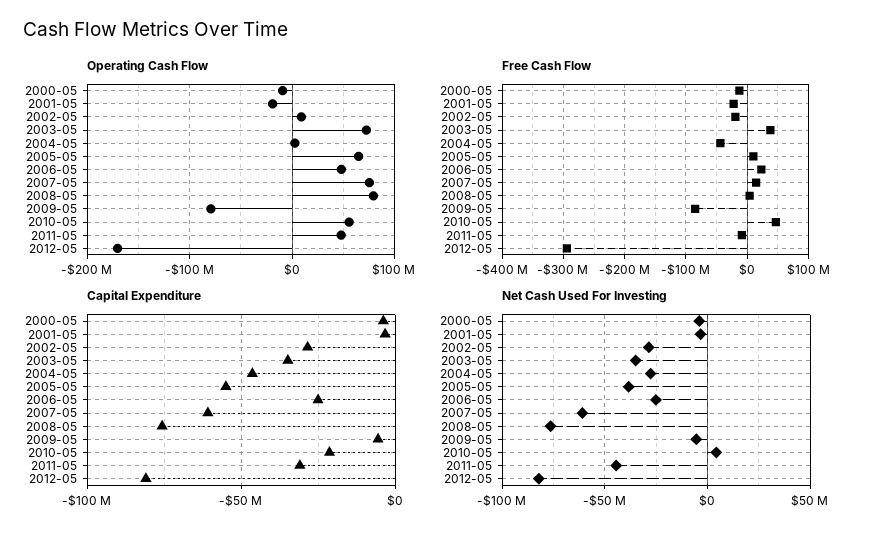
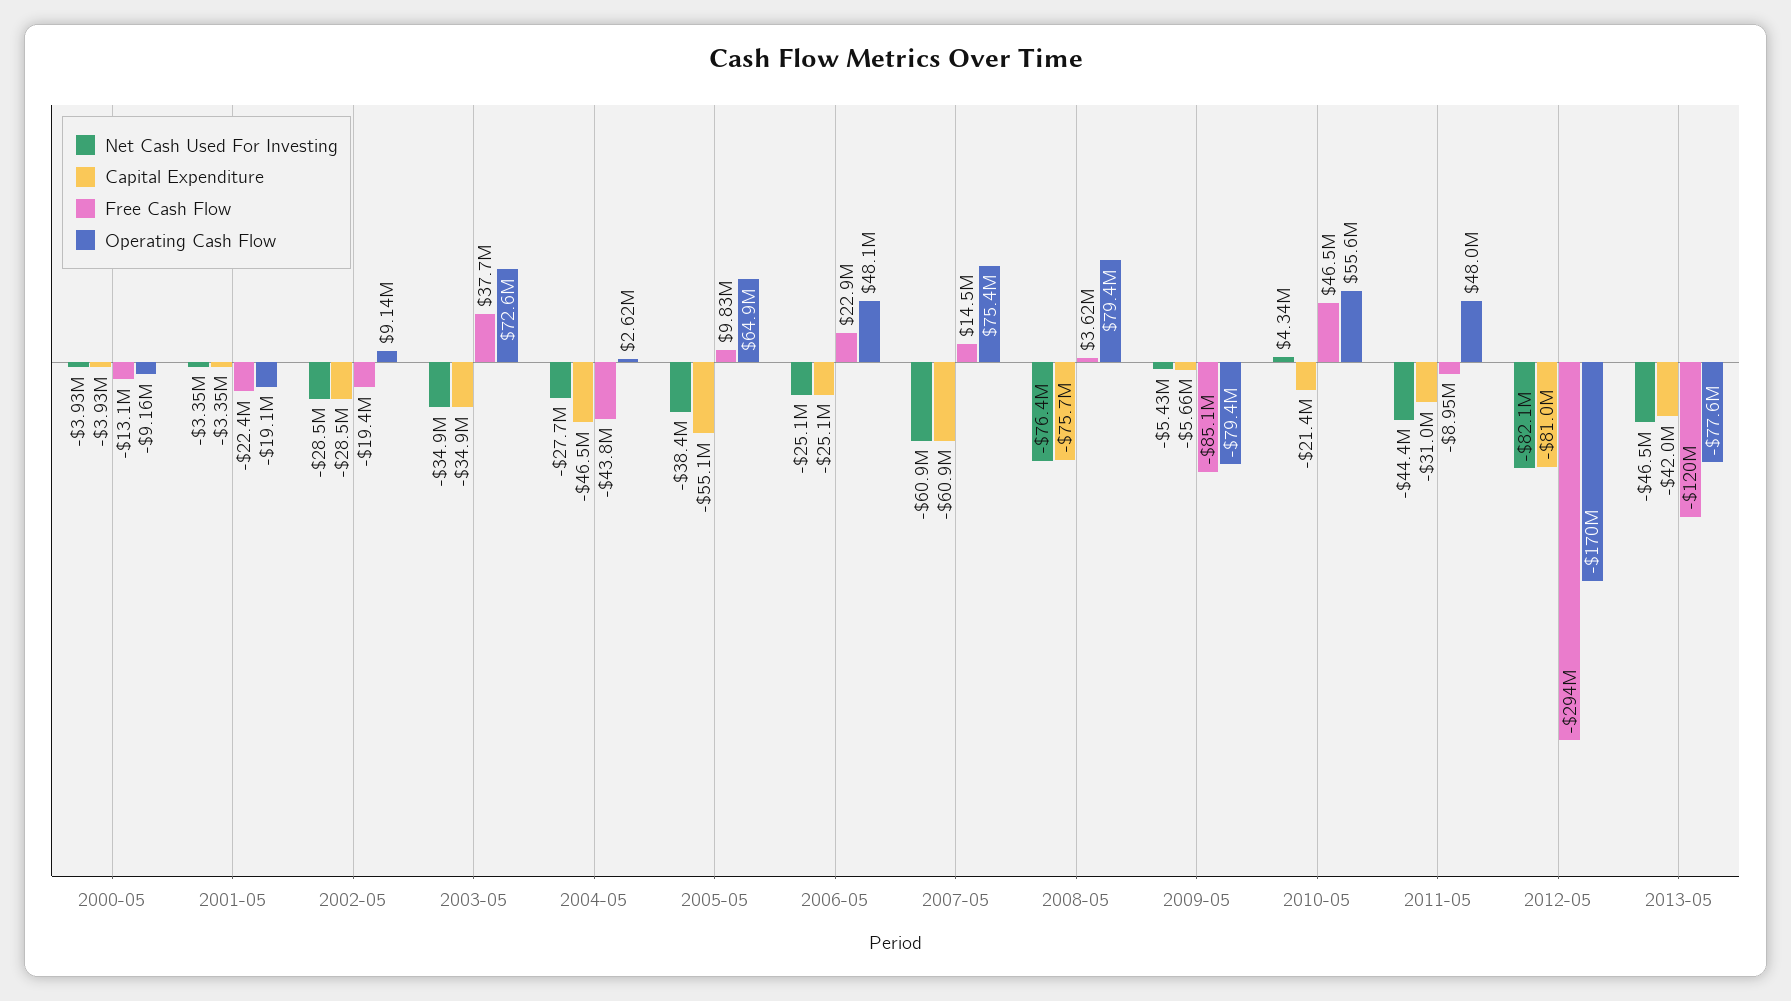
Net Cash Used For Investing, 2013-05: none -> -46500000
Capital Expenditure, 2013-05: none -> -42000000
Free Cash Flow, 2013-05: none -> -120000000
Operating Cash Flow, 2013-05: none -> -77600000

